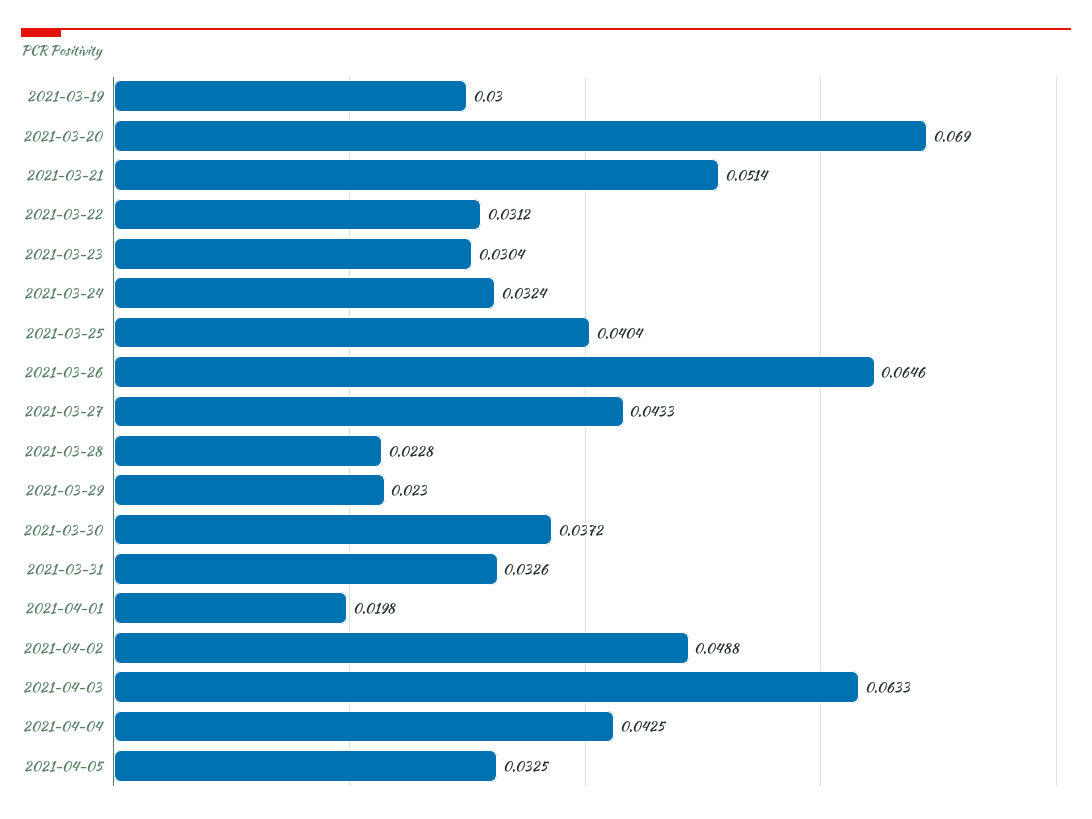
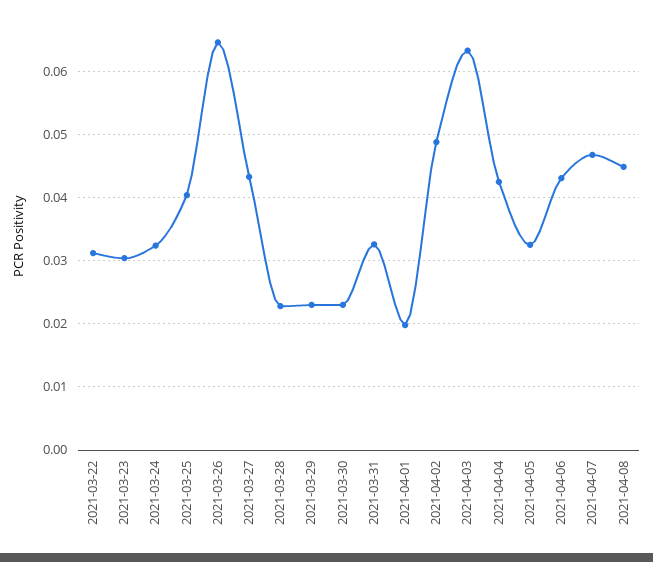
2021-03-19: 0.03 -> none
2021-03-20: 0.069 -> none
2021-03-21: 0.0514 -> none
2021-03-30: 0.0372 -> 0.023
2021-04-06: none -> 0.043
2021-04-07: none -> 0.047
2021-04-08: none -> 0.045

